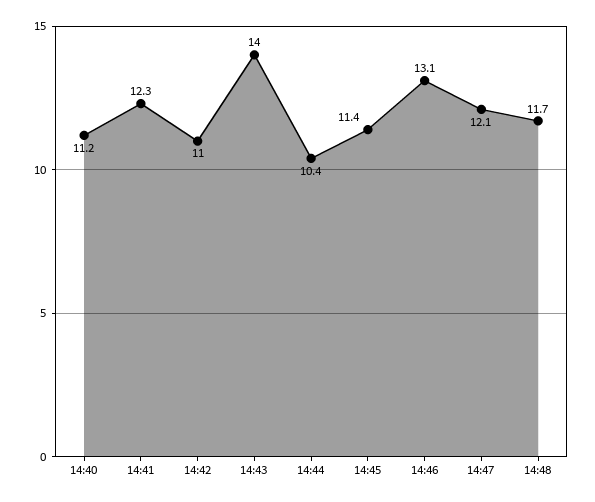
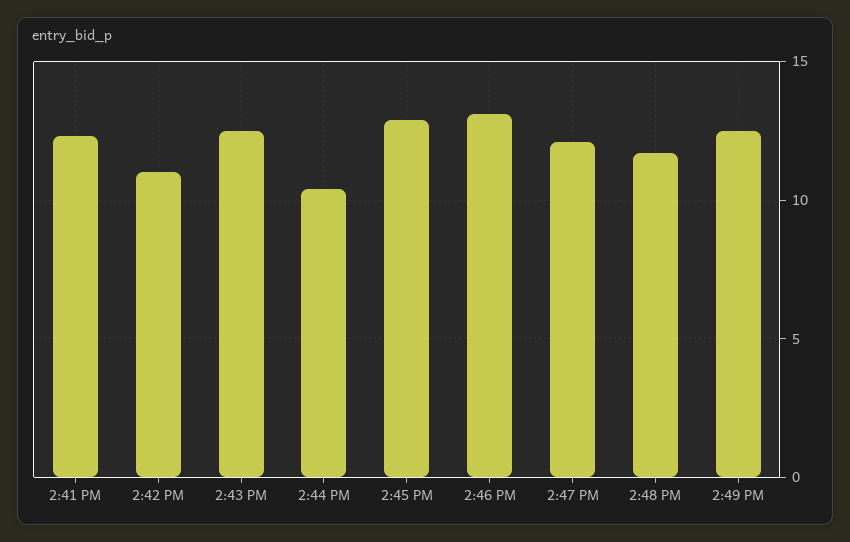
14:40: 11.2 -> none
14:43: 14 -> 12.5
14:45: 11.4 -> 13
2:49 PM: none -> 12.5

